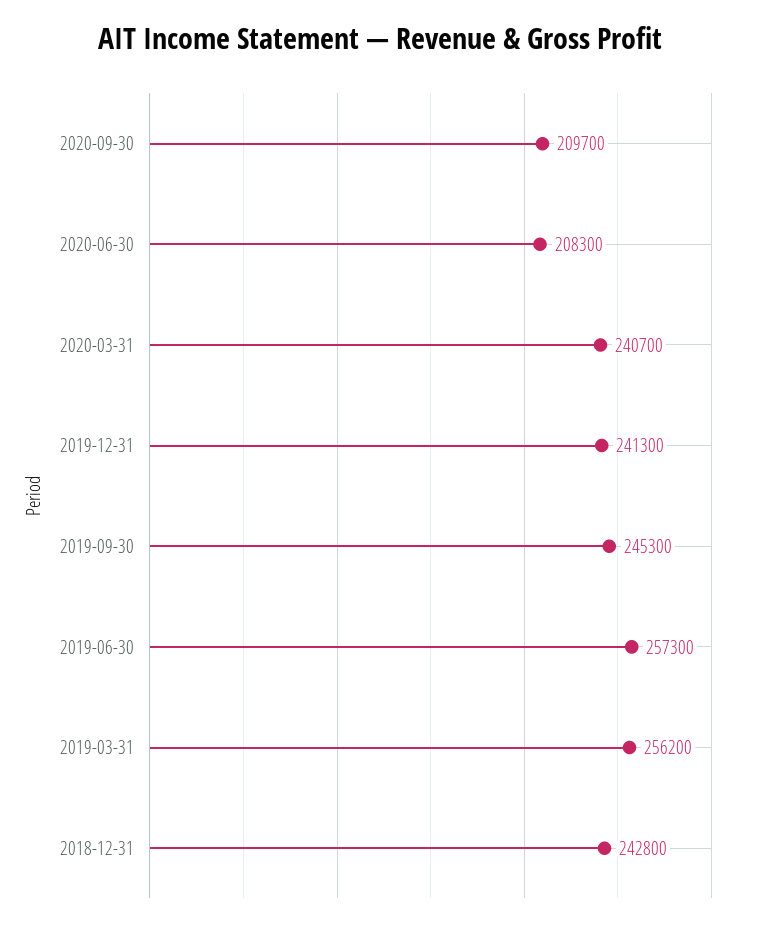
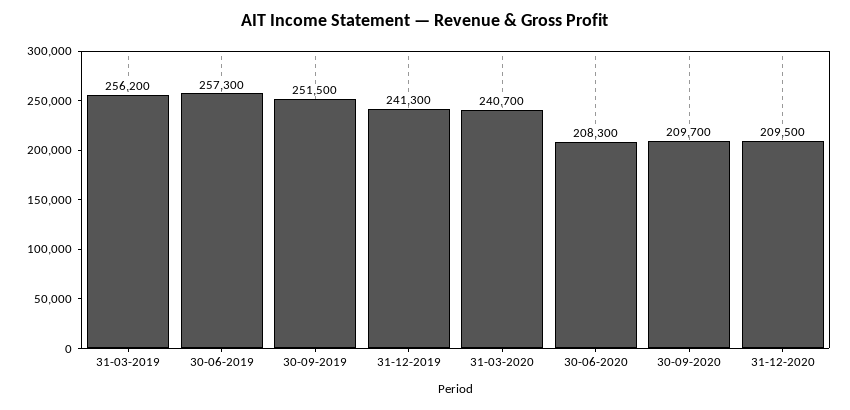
2019-09-30: 245300 -> 251500
2018-12-31: 242800 -> none
31-12-2020: none -> 209500

